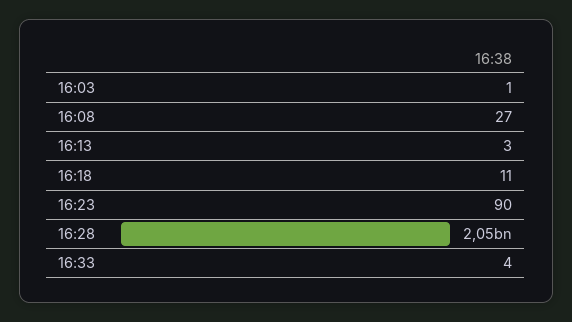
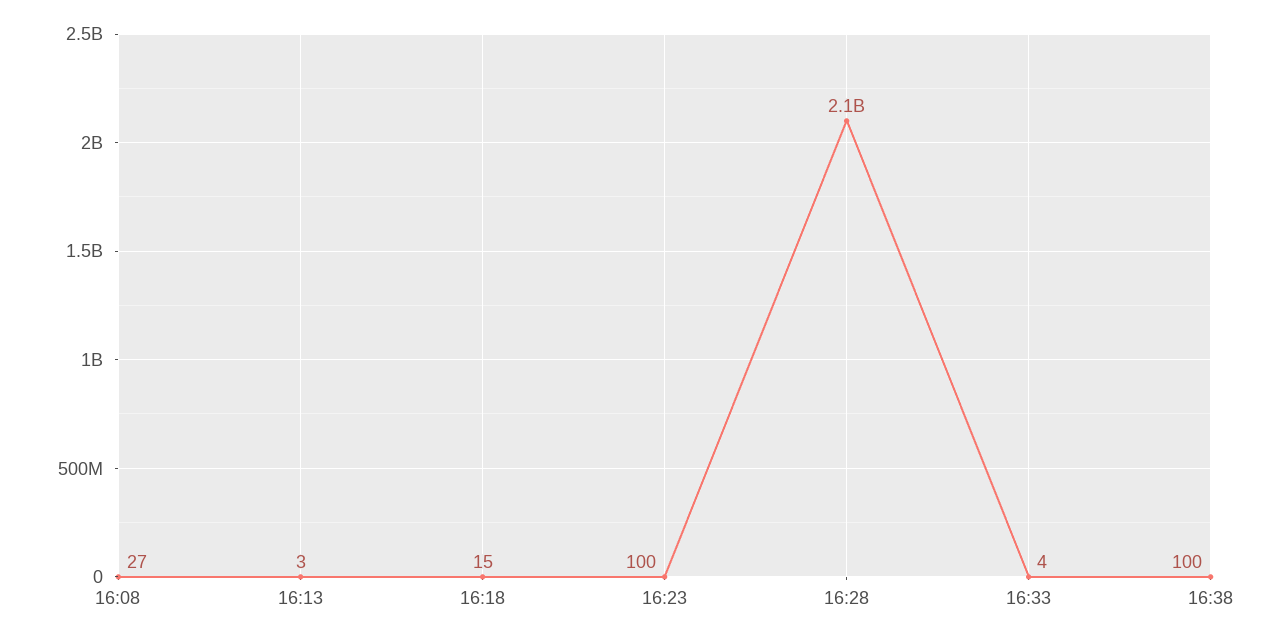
16:03: 1 -> none
16:18: 11 -> 15
16:23: 90 -> 100
16:38: none -> 100

